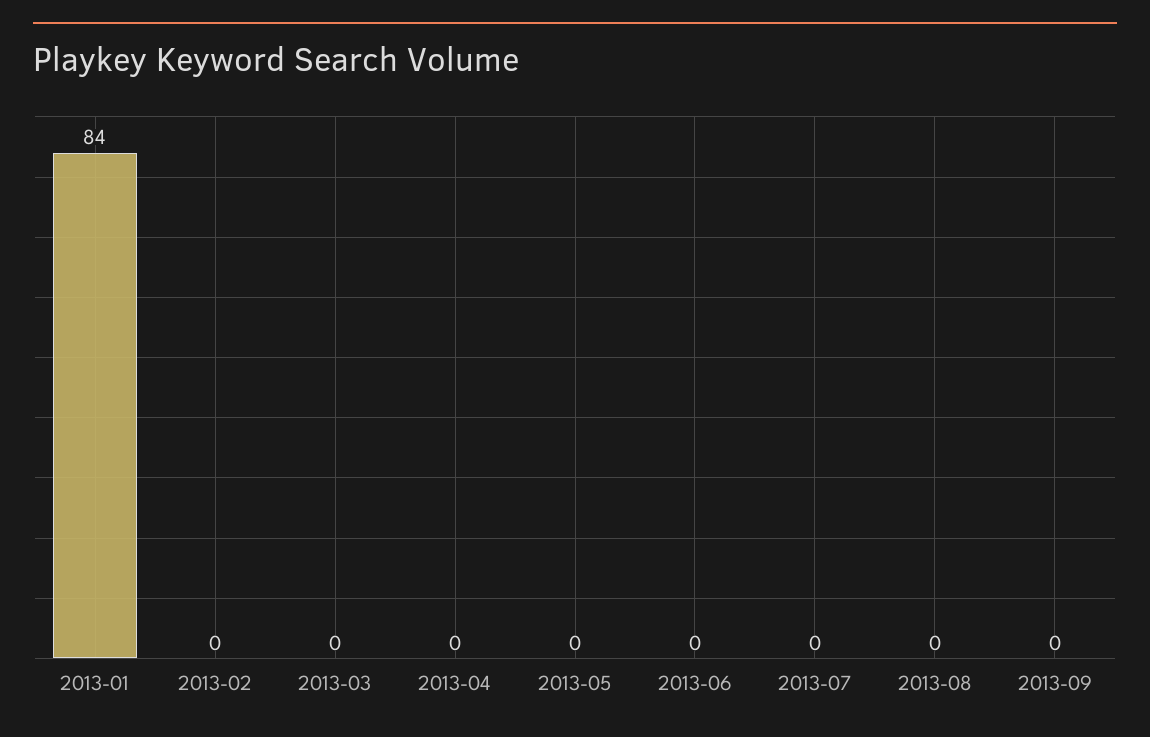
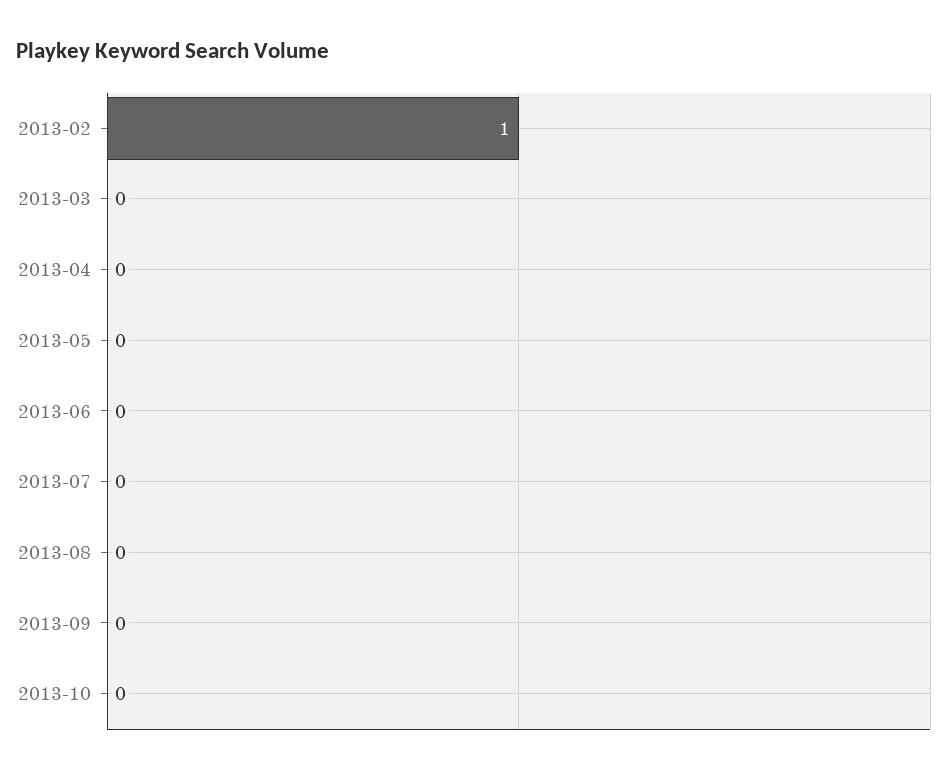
2013-01: 84 -> none
2013-02: 0 -> 1
2013-10: none -> 0

